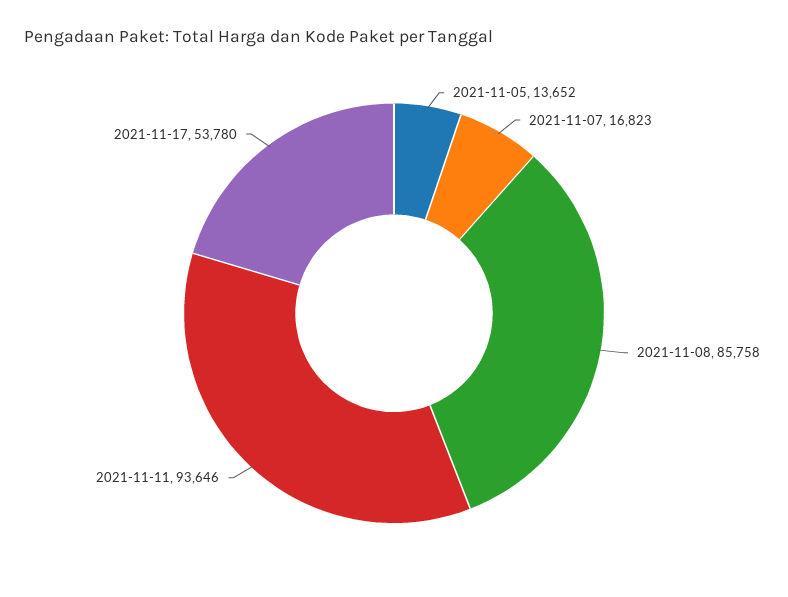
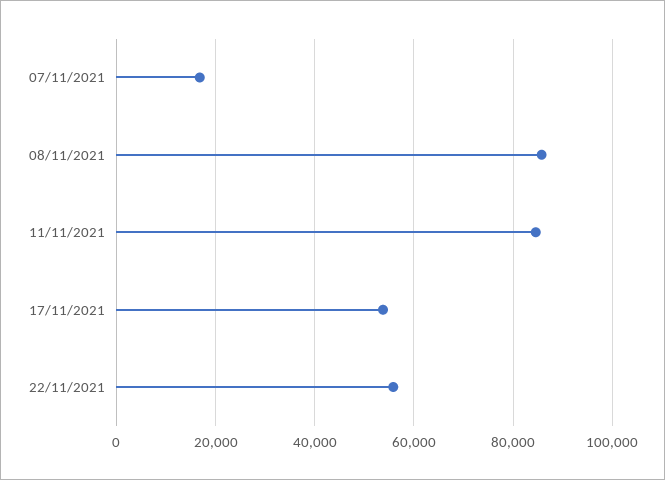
2021-11-05: 13652 -> none
2021-11-11: 93646 -> 84000
22/11/2021: none -> 56000

